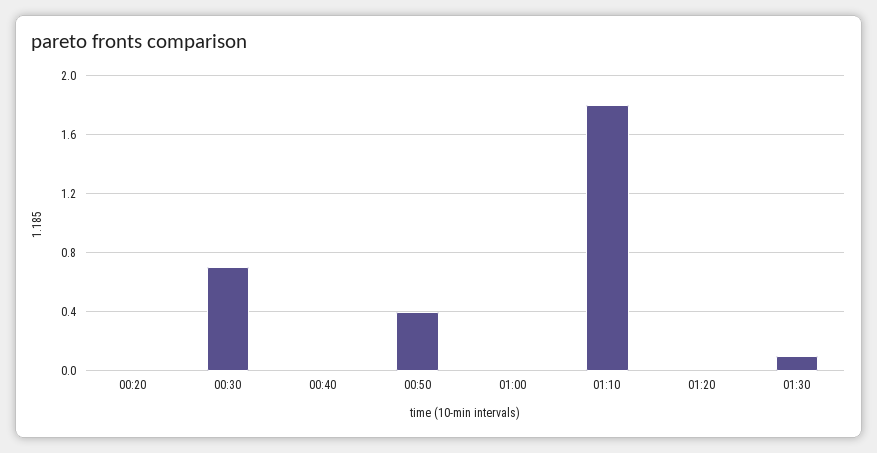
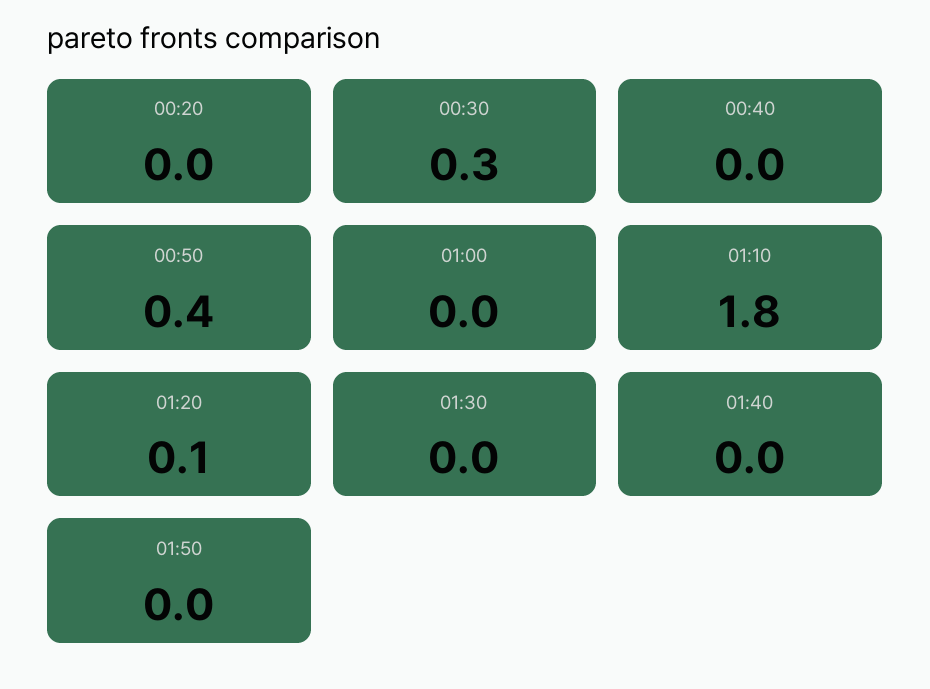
00:30: 0.7 -> 0.3
01:20: 0 -> 0.1
01:30: 0.1 -> 0
01:40: none -> 0
01:50: none -> 0

